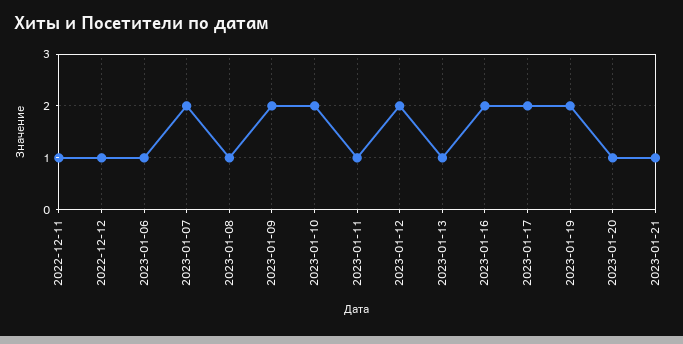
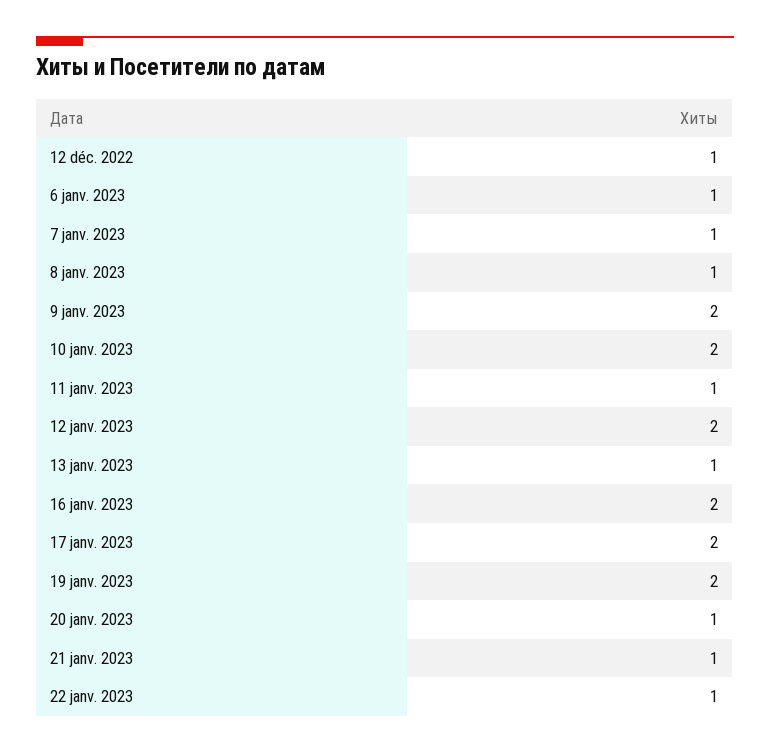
2022-12-11: 1 -> none
2023-01-07: 2 -> 1
22 janv. 2023: none -> 1

